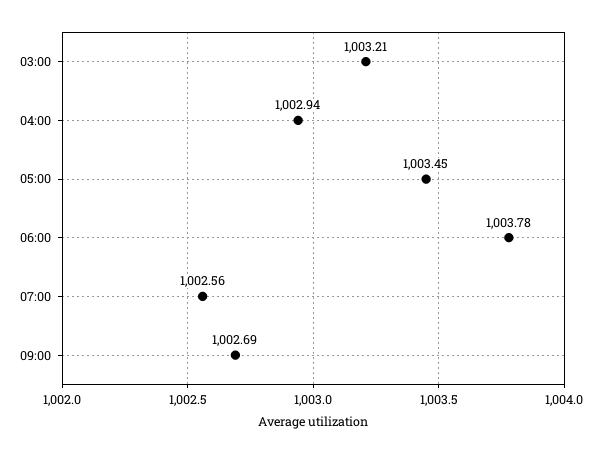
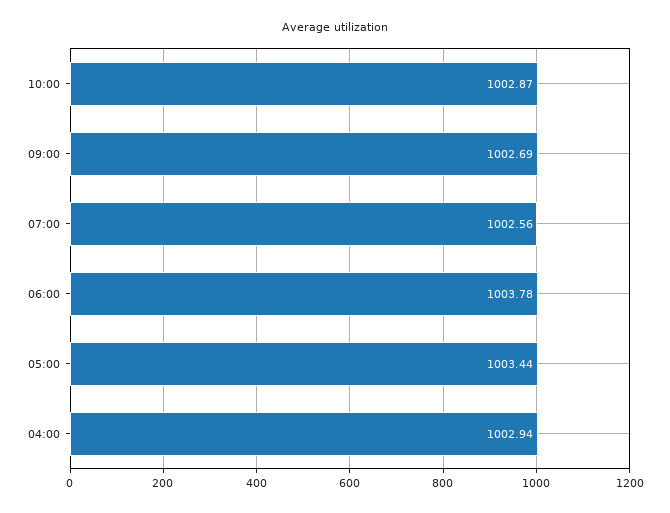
03:00: 1003.21 -> none
05:00: 1003.45 -> 1003.44
10:00: none -> 1002.87

